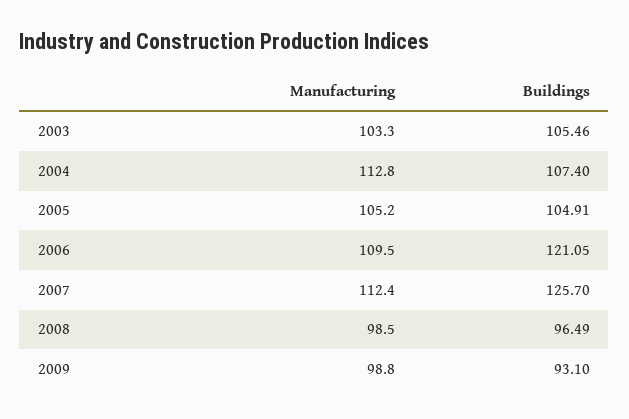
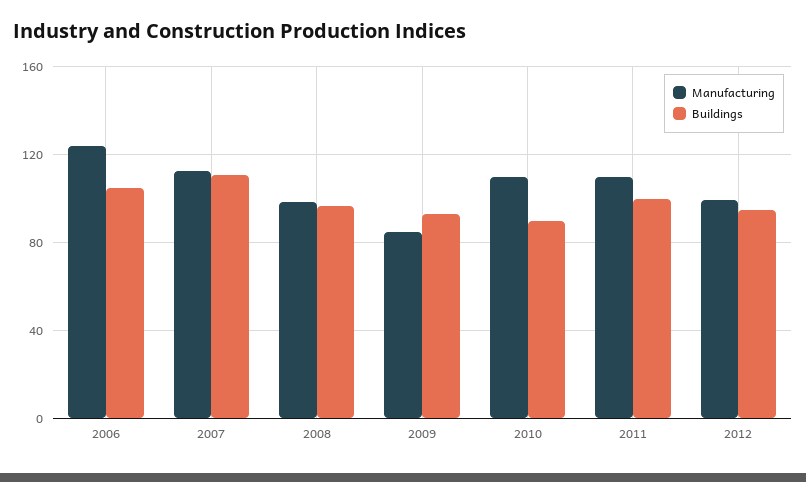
Manufacturing, 2003: 103.3 -> none
Buildings, 2003: 105.46 -> none
Manufacturing, 2004: 112.8 -> none
Buildings, 2004: 107.4 -> none
Manufacturing, 2005: 105.2 -> none
Buildings, 2005: 104.91 -> none
Manufacturing, 2006: 109.5 -> 125
Buildings, 2006: 121.05 -> 105
Buildings, 2007: 125.7 -> 110
Manufacturing, 2009: 98.8 -> 85
Manufacturing, 2010: none -> 110
Buildings, 2010: none -> 90
Manufacturing, 2011: none -> 110
Buildings, 2011: none -> 100
Manufacturing, 2012: none -> 100
Buildings, 2012: none -> 95

